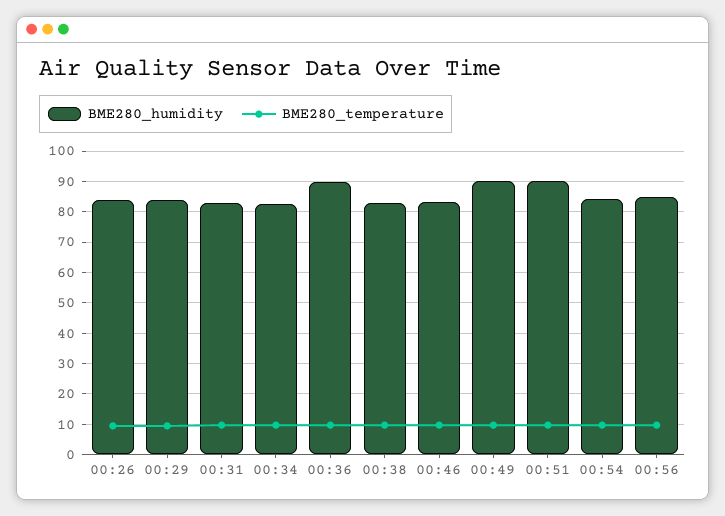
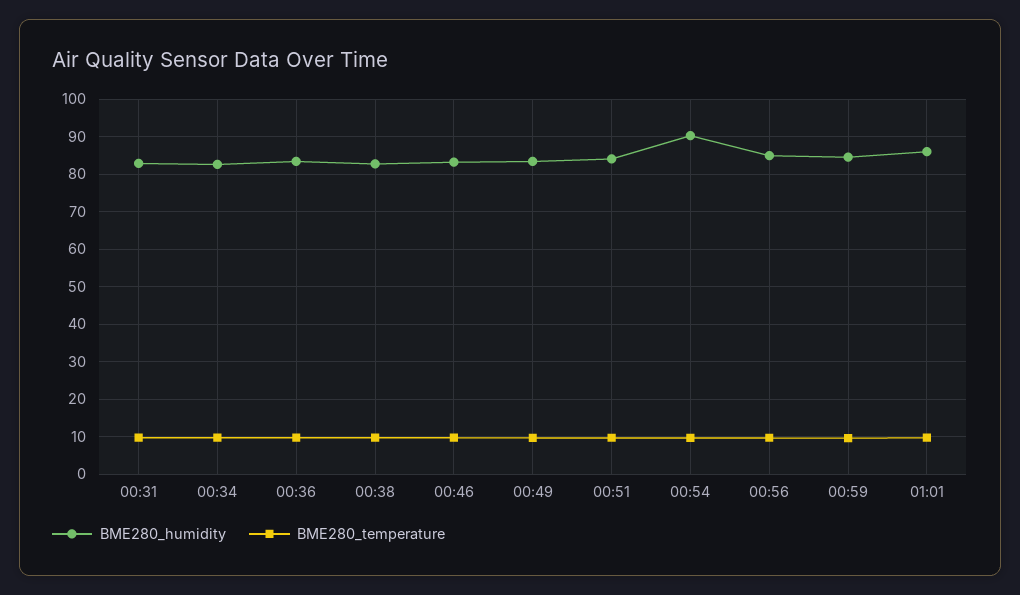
BME280_humidity, 00:26: 84 -> none
BME280_temperature, 00:26: 10 -> none
BME280_humidity, 00:29: 84 -> none
BME280_temperature, 00:29: 10 -> none
BME280_humidity, 00:36: 90 -> 84
BME280_humidity, 00:49: 90 -> 84
BME280_humidity, 00:51: 90 -> 84
BME280_humidity, 00:54: 84 -> 90
BME280_humidity, 00:59: none -> 84
BME280_temperature, 00:59: none -> 10
BME280_humidity, 01:01: none -> 86
BME280_temperature, 01:01: none -> 10

